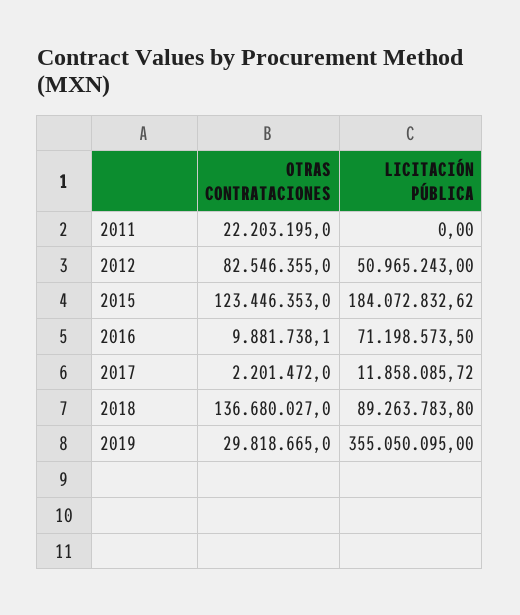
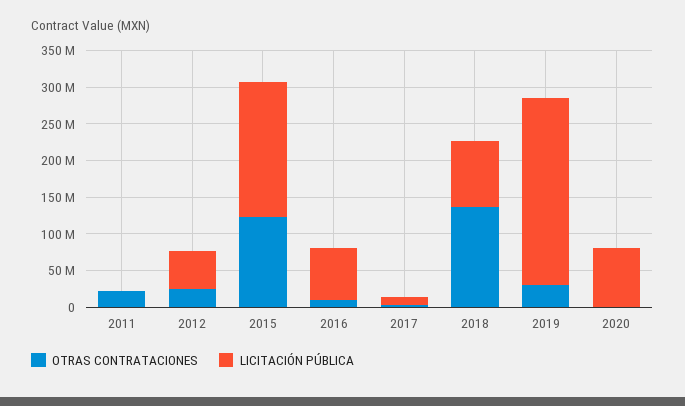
OTRAS CONTRATACIONES, 2012: 82546355 -> 25000000
LICITACIÓN PÚBLICA, 2019: 355050095 -> 250000000
OTRAS CONTRATACIONES, 2020: none -> 0
LICITACIÓN PÚBLICA, 2020: none -> 75000000

